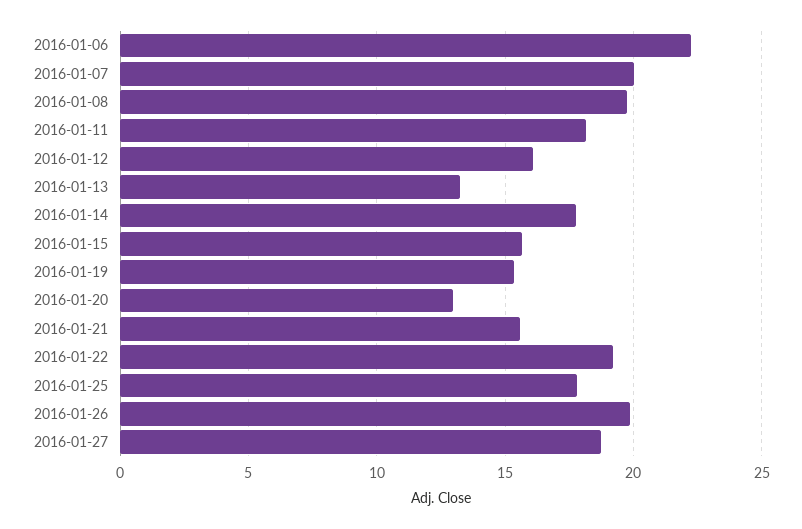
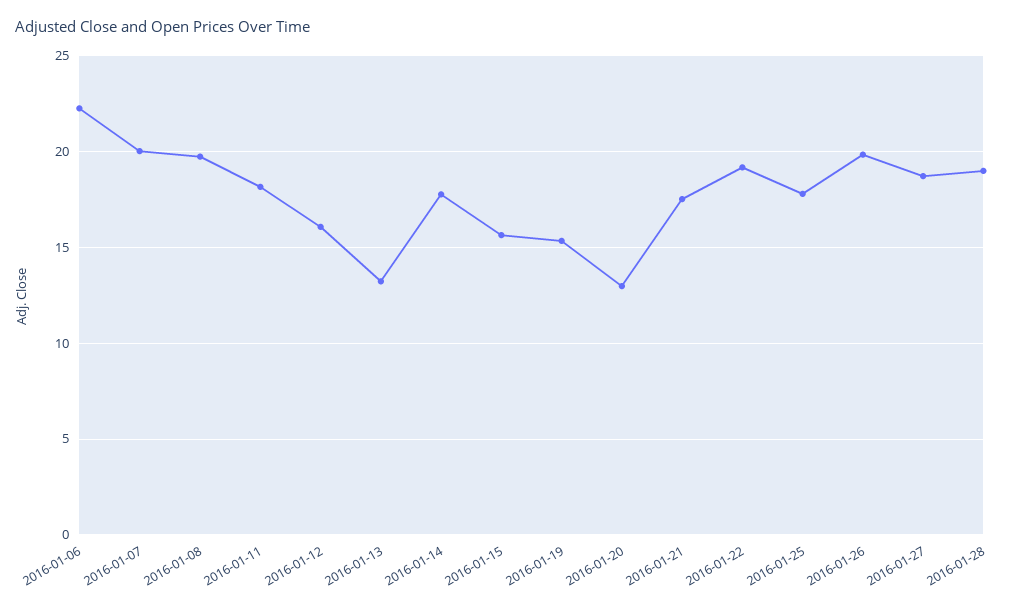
2016-01-21: 15.5 -> 17.5
2016-01-28: none -> 19

